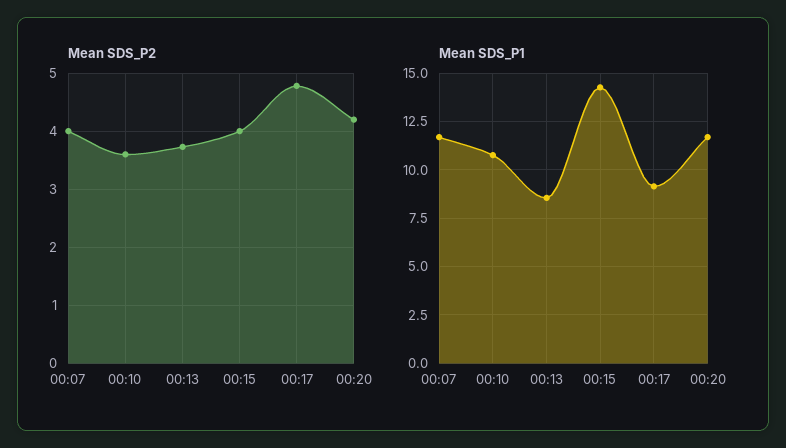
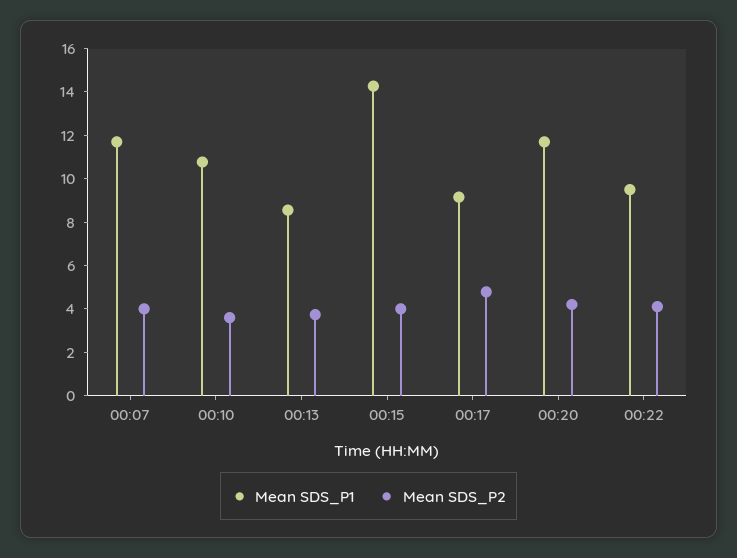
Mean SDS_P1, 00:22: none -> 9.5
Mean SDS_P2, 00:22: none -> 4

